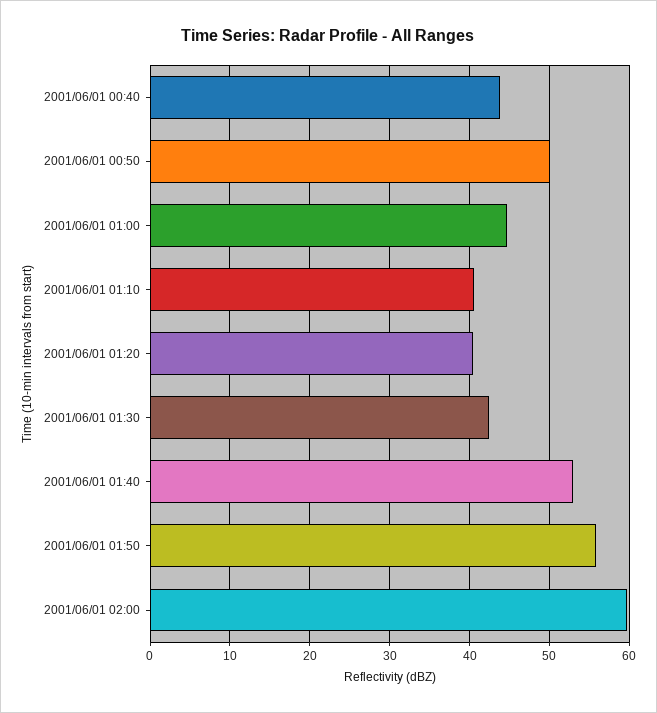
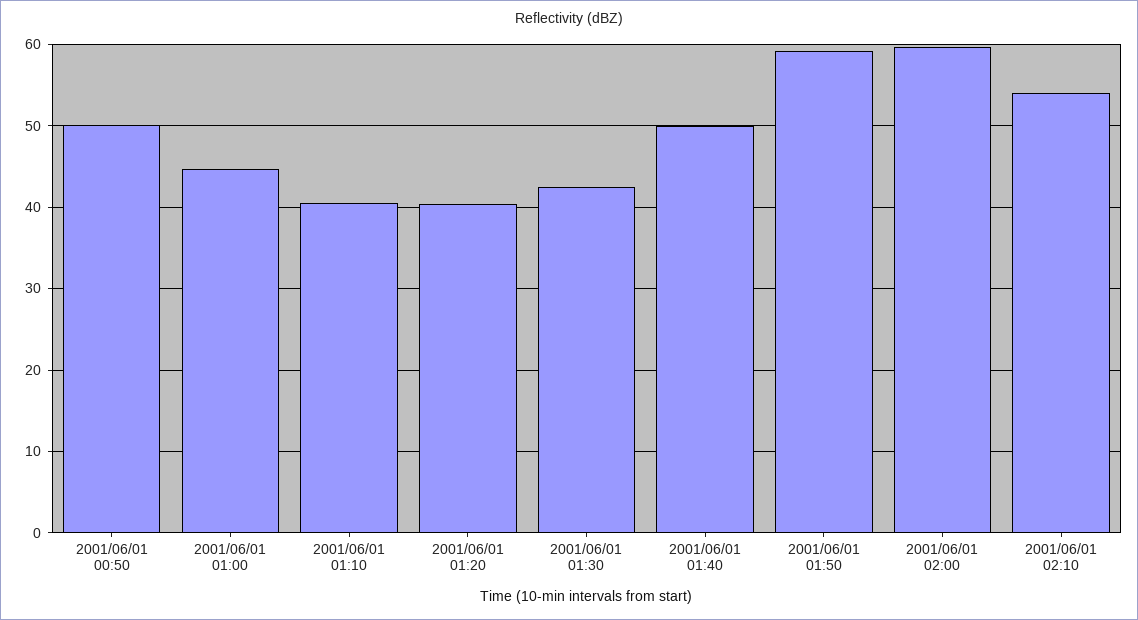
2001/06/01 00:40: 44 -> none
2001/06/01 01:40: 53 -> 50
2001/06/01 01:50: 56 -> 59
2001/06/01 02:10: none -> 54

